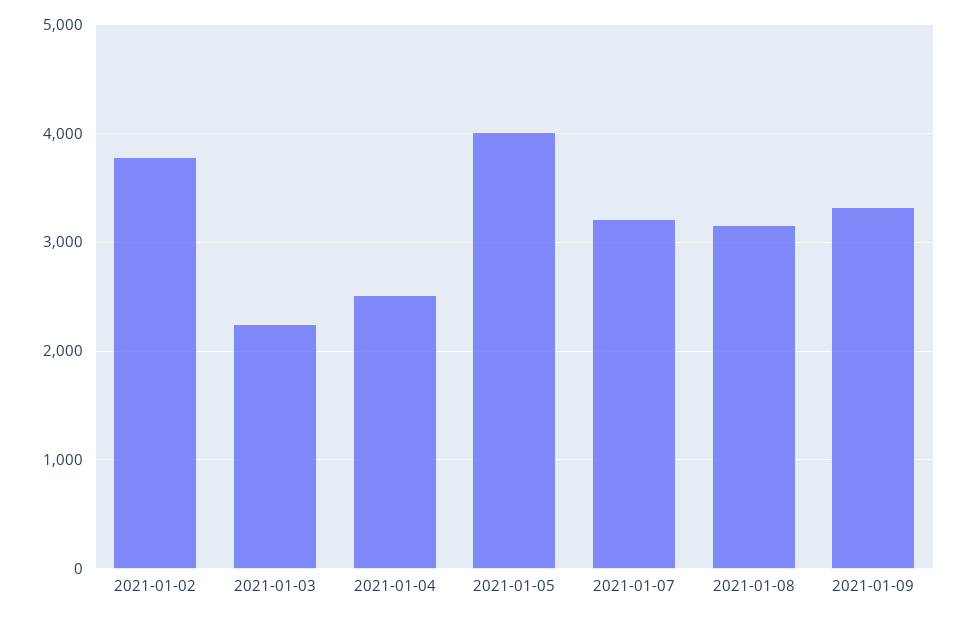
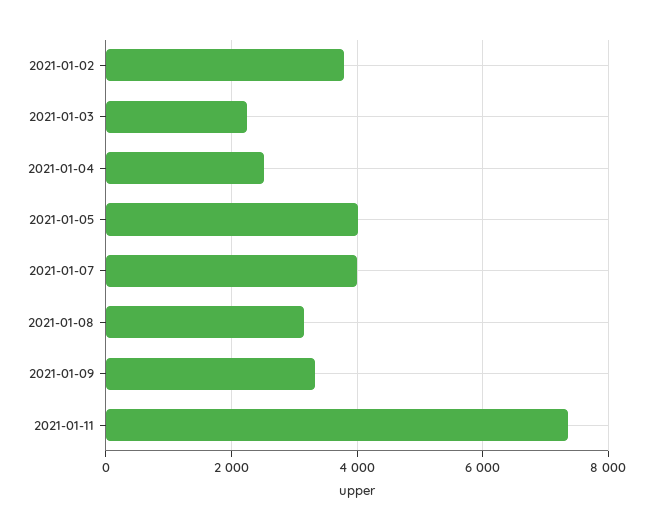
2021-01-07: 3200 -> 4000
2021-01-11: none -> 7400

